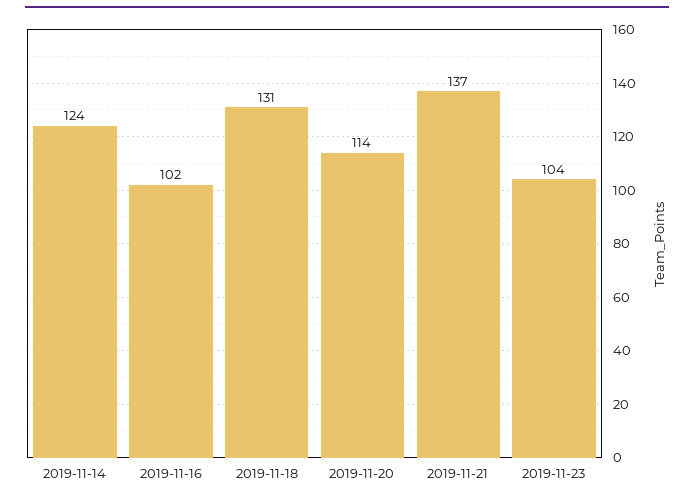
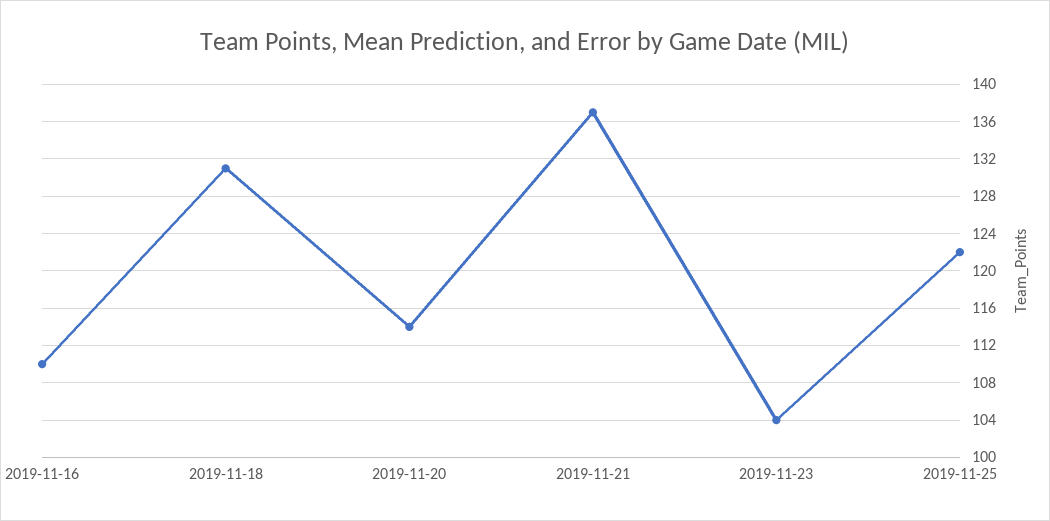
2019-11-14: 124 -> none
2019-11-16: 102 -> 110
2019-11-25: none -> 122

